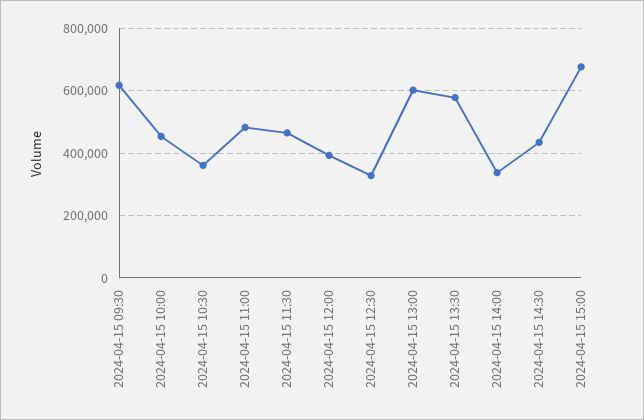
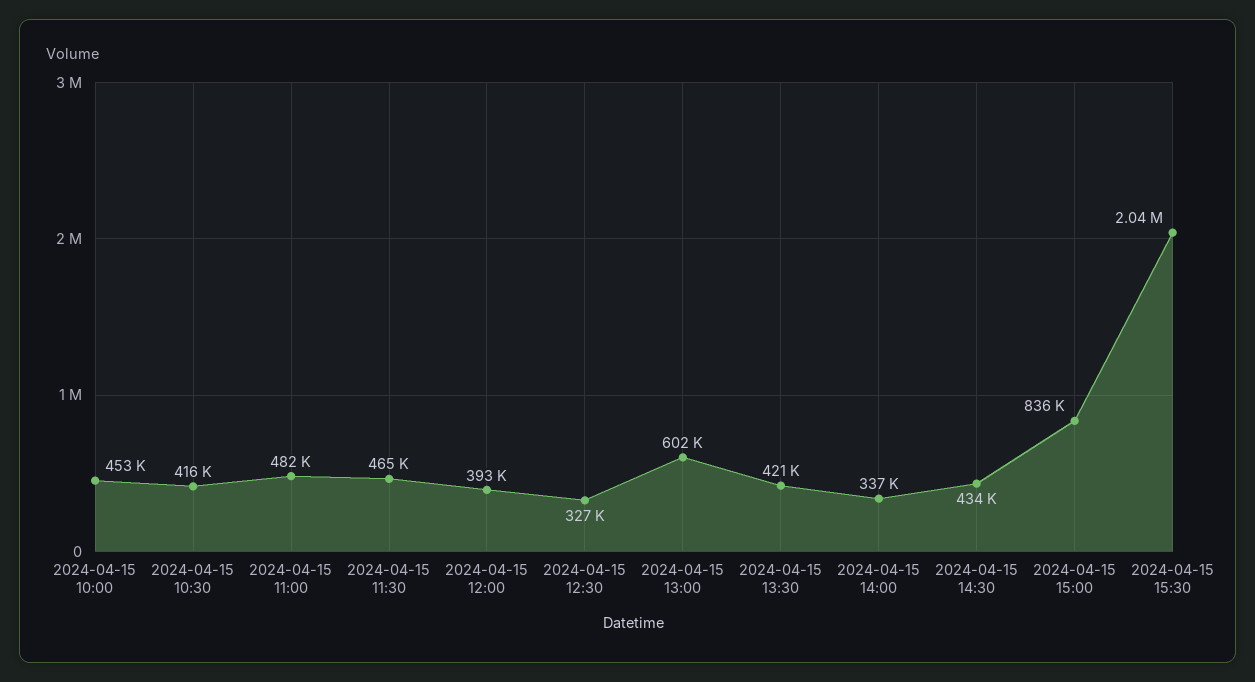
2024-04-15 09:30: 620000 -> none
2024-04-15 10:30: 360000 -> 416000
2024-04-15 13:30: 580000 -> 421000
2024-04-15 15:00: 680000 -> 836000
2024-04-15 15:30: none -> 2040000

